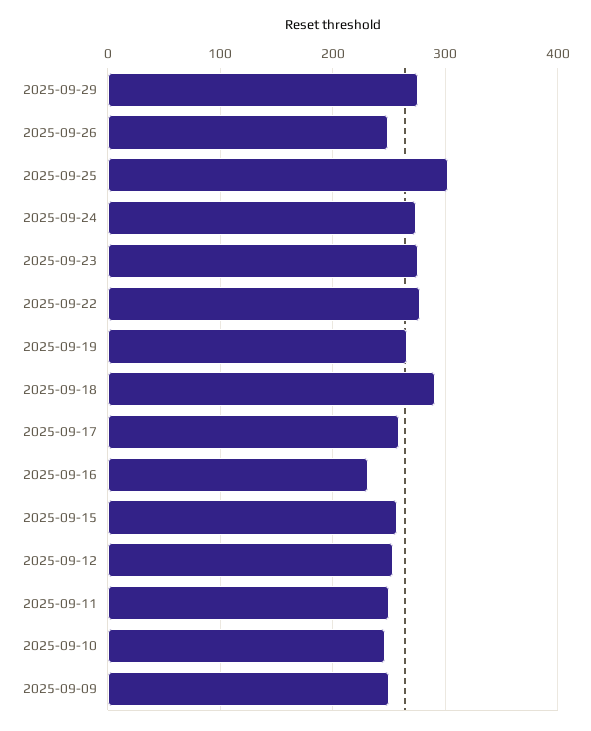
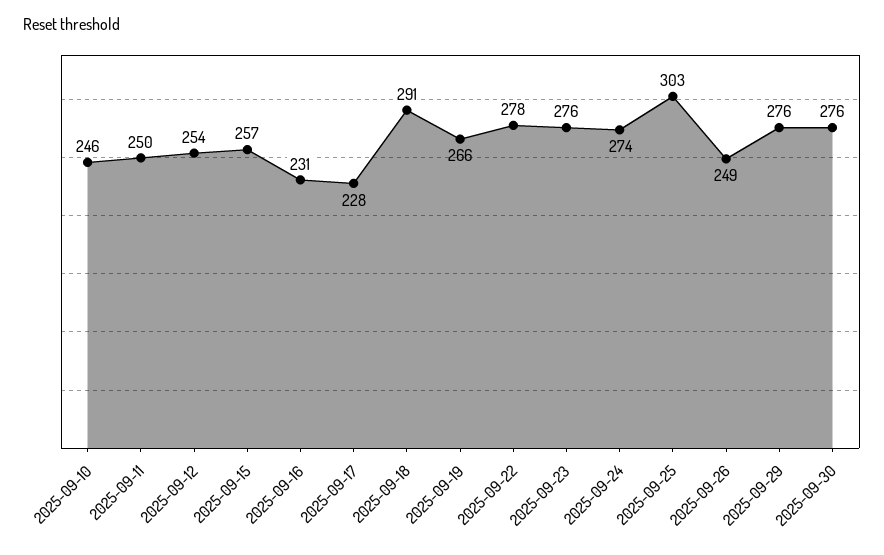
2025-09-17: 260 -> 228
2025-09-09: 250 -> none
2025-09-30: none -> 276

